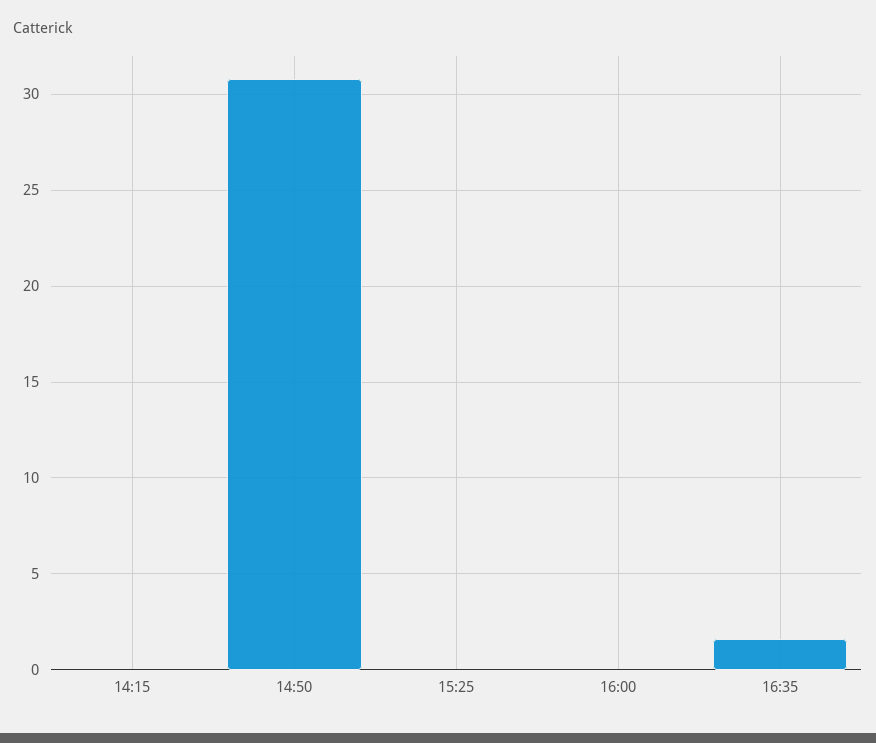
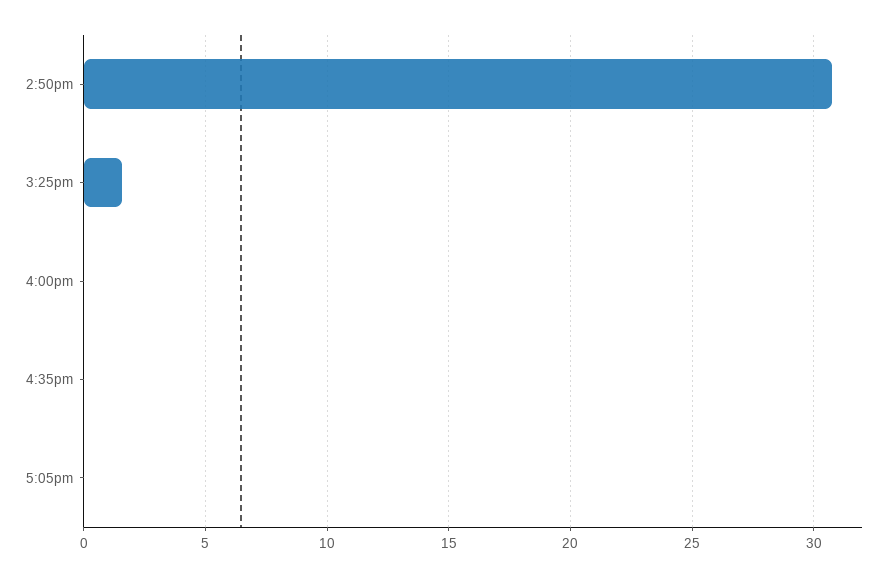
14:15: 0 -> none
15:25: 0 -> 1.5
16:35: 1.5 -> 0
5:05pm: none -> 0

